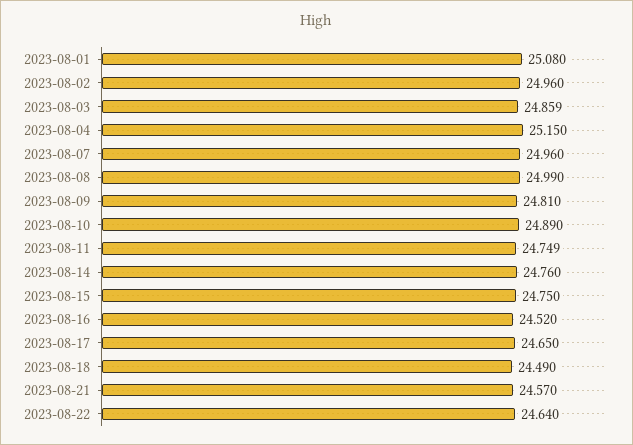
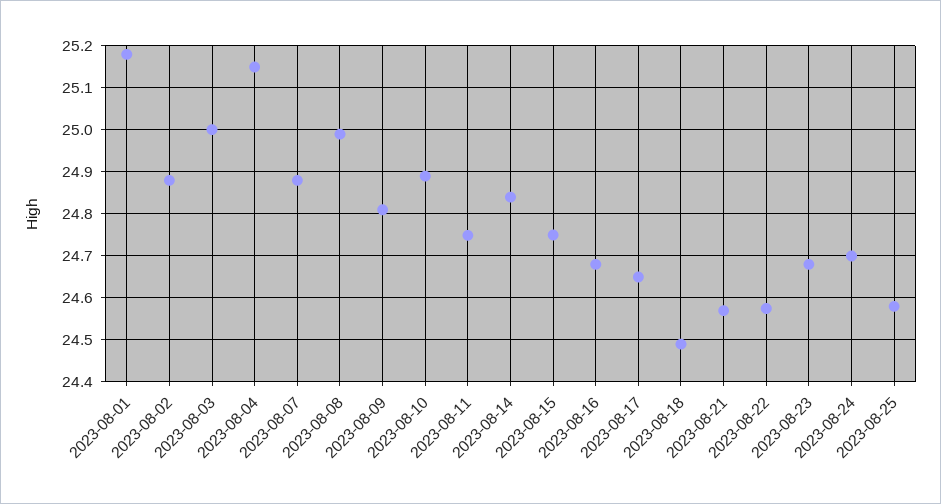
2023-08-01: 25.08 -> 25.18
2023-08-02: 24.96 -> 24.88
2023-08-03: 24.859 -> 25
2023-08-07: 24.96 -> 24.88
2023-08-14: 24.76 -> 24.84
2023-08-16: 24.52 -> 24.68
2023-08-22: 24.64 -> 24.58
2023-08-23: none -> 24.68
2023-08-24: none -> 24.7
2023-08-25: none -> 24.58

